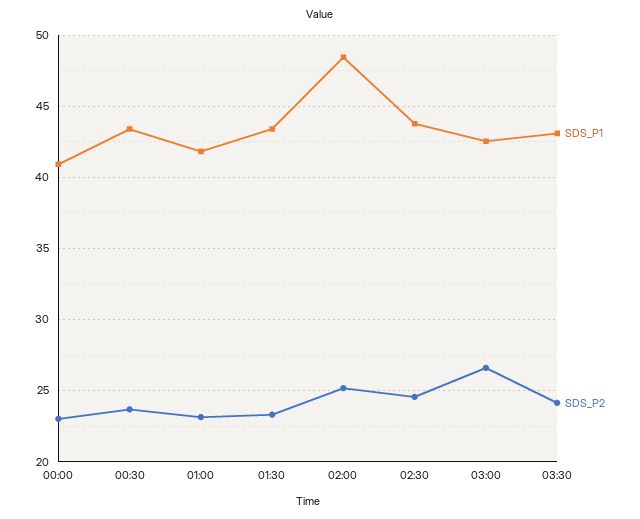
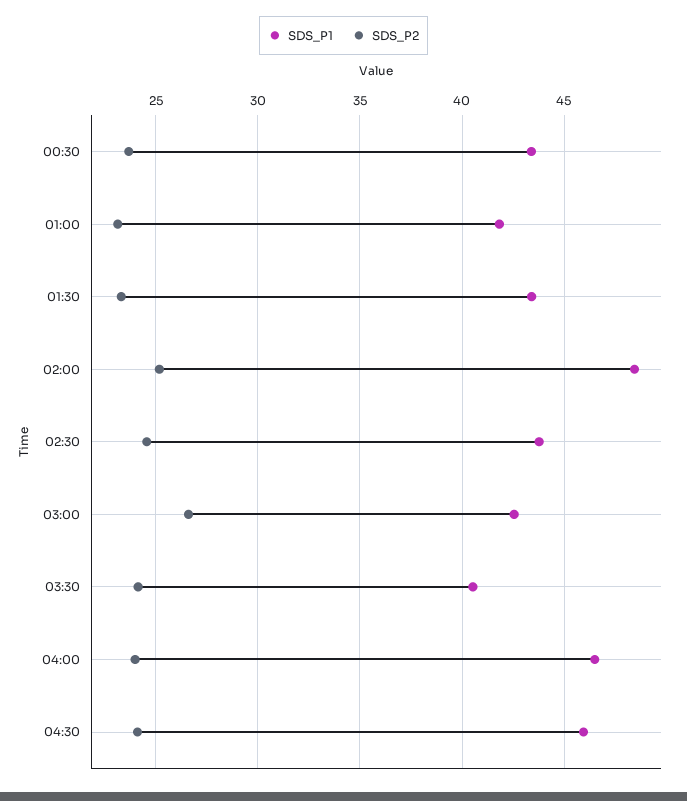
SDS_P1, 00:00: 41 -> none
SDS_P2, 00:00: 23 -> none
SDS_P1, 03:30: 43 -> 40.5
SDS_P1, 04:00: none -> 46.5
SDS_P2, 04:00: none -> 24
SDS_P1, 04:30: none -> 46
SDS_P2, 04:30: none -> 24

